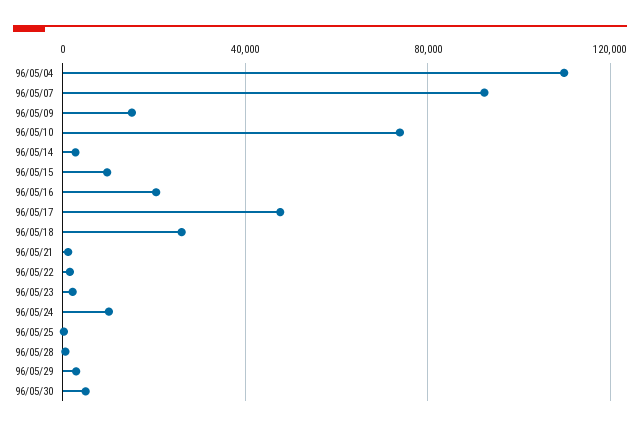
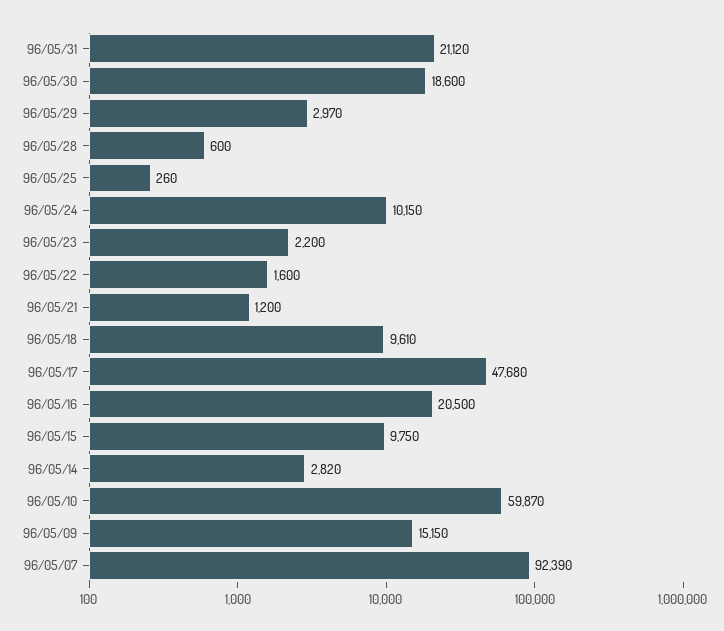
96/05/04: 110000 -> none
96/05/10: 75000 -> 59870
96/05/18: 25000 -> 9610
96/05/30: 5000 -> 18600
96/05/31: none -> 21120

